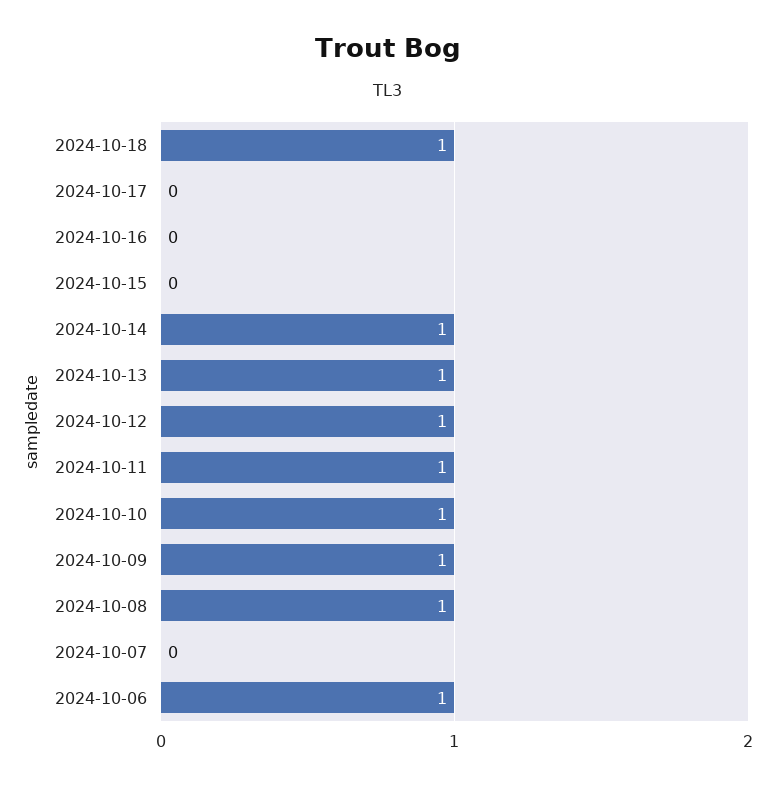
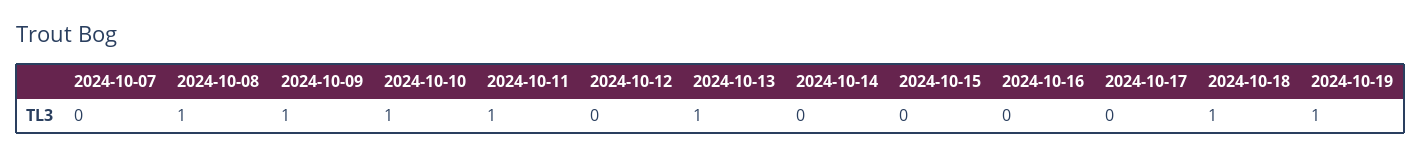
2024-10-14: 1 -> 0
2024-10-12: 1 -> 0
2024-10-06: 1 -> none
2024-10-19: none -> 1

